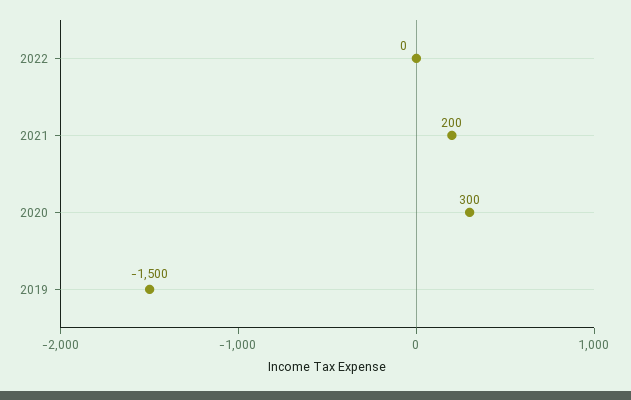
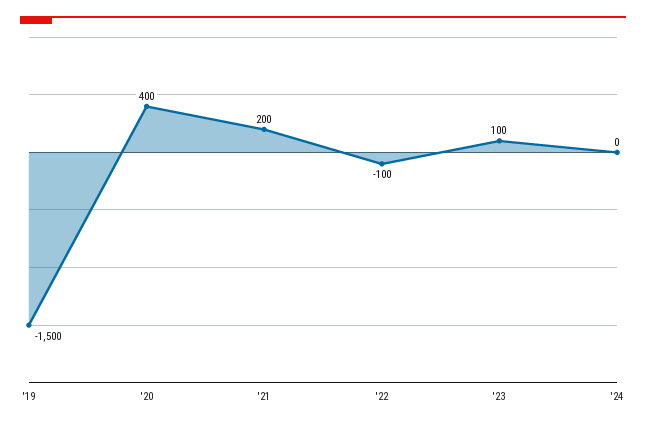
2022: 0 -> -100
2020: 300 -> 400
'23: none -> 100
'24: none -> 0

